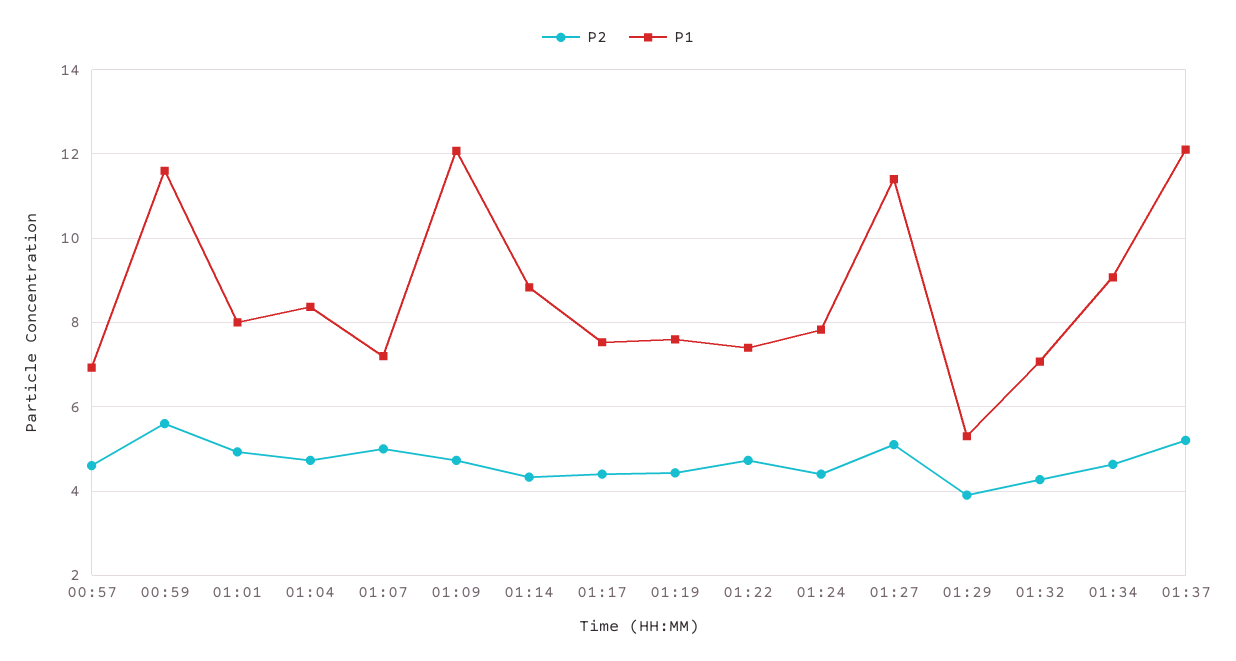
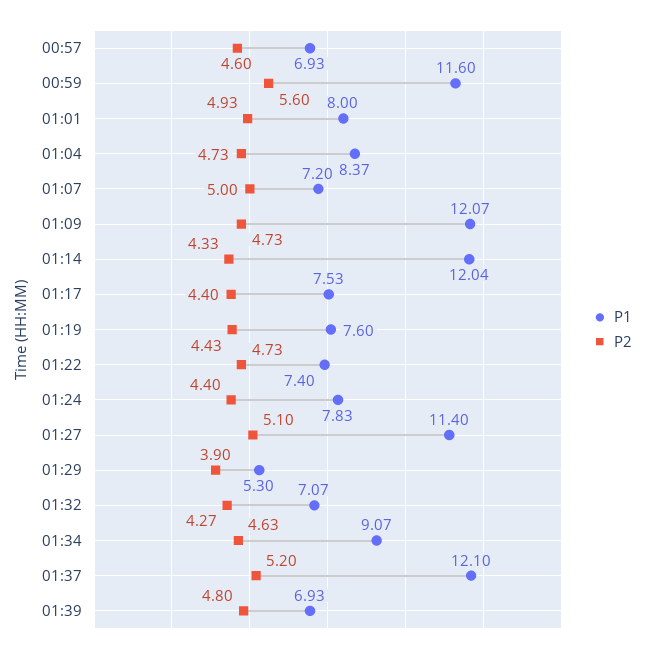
P1, 01:14: 8.8 -> 12.04
P1, 01:39: none -> 6.93
P2, 01:39: none -> 4.8

